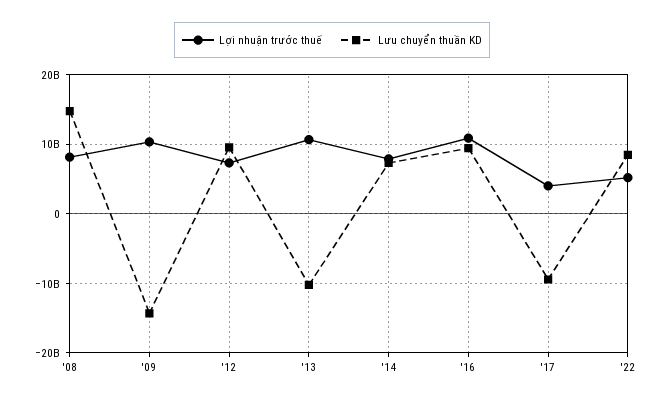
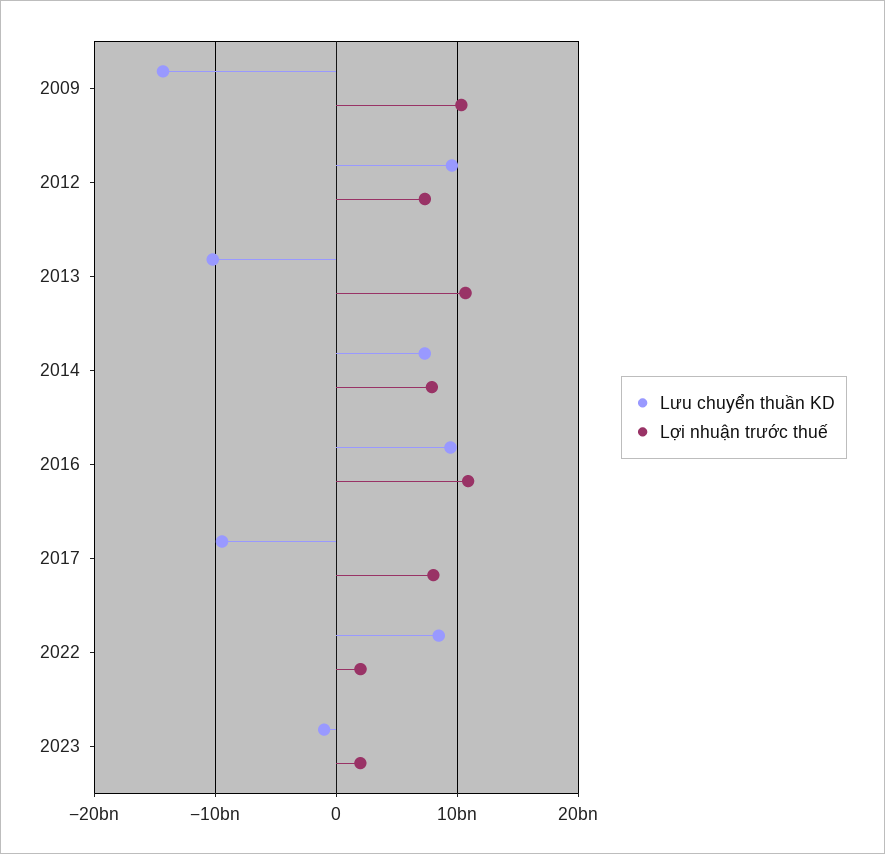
Lợi nhuận trước thuế, '08: 8000000000 -> none
Lưu chuyển thuần KD, '08: 15000000000 -> none
Lợi nhuận trước thuế, '17: 4000000000 -> 8000000000
Lợi nhuận trước thuế, '22: 5000000000 -> 2000000000
Lưu chuyển thuần KD, 2023: none -> -1000000000
Lợi nhuận trước thuế, 2023: none -> 2000000000

